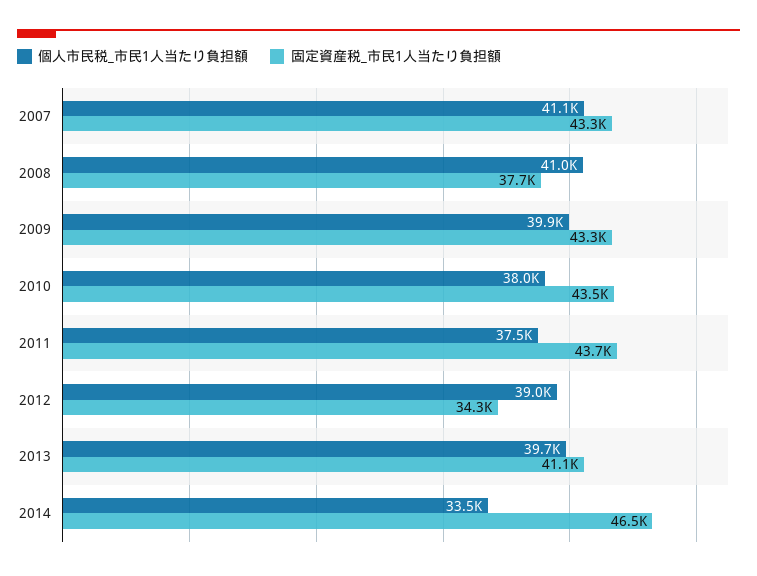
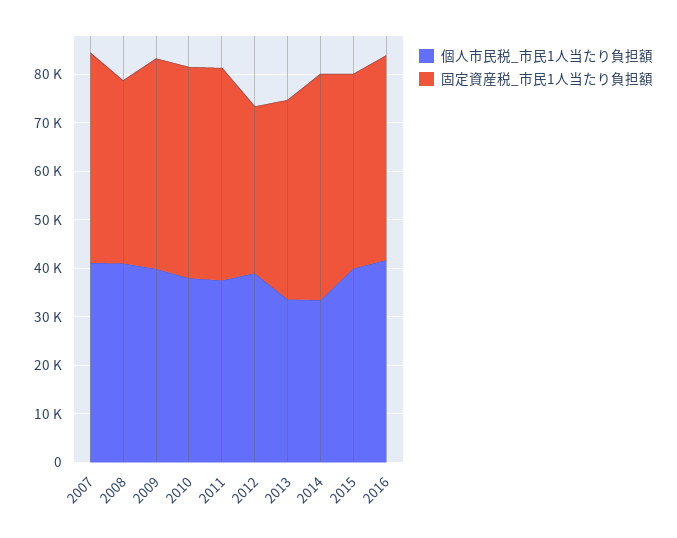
個人市民税_市民1人当たり負担額, 2013: 39700 -> 34000
個人市民税_市民1人当たり負担額, 2015: none -> 40000
固定資産税_市民1人当たり負担額, 2015: none -> 40000
個人市民税_市民1人当たり負担額, 2016: none -> 42000
固定資産税_市民1人当たり負担額, 2016: none -> 42000

